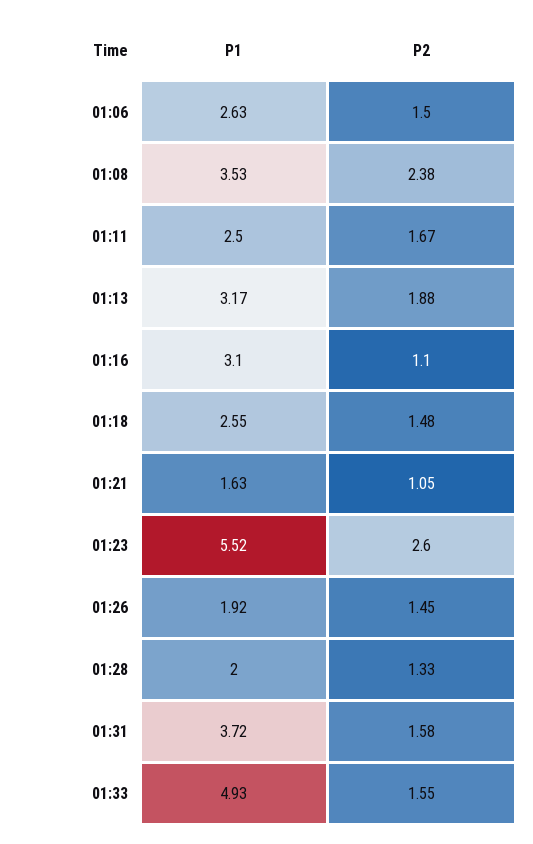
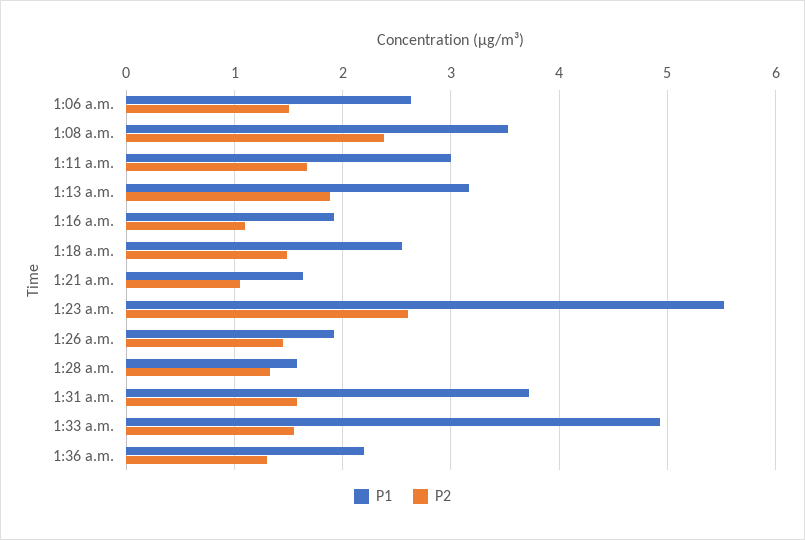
P1, 01:11: 2.5 -> 3
P1, 01:16: 3.1 -> 1.9
P1, 01:28: 2 -> 1.6
P1, 1:36 a.m.: none -> 2.2
P2, 1:36 a.m.: none -> 1.3

